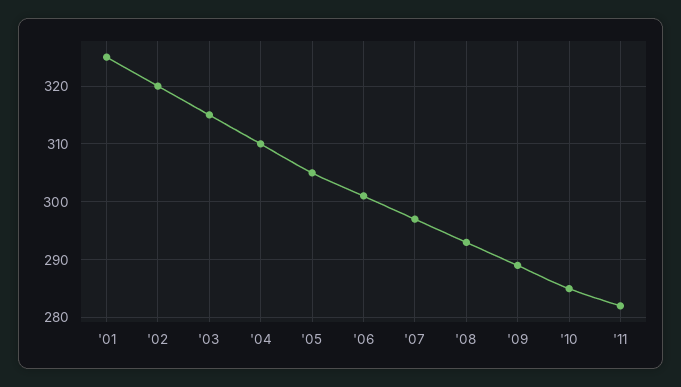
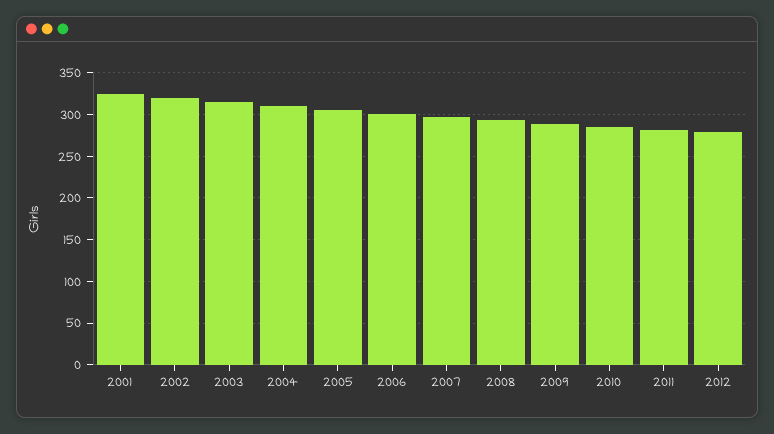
2012: none -> 280

